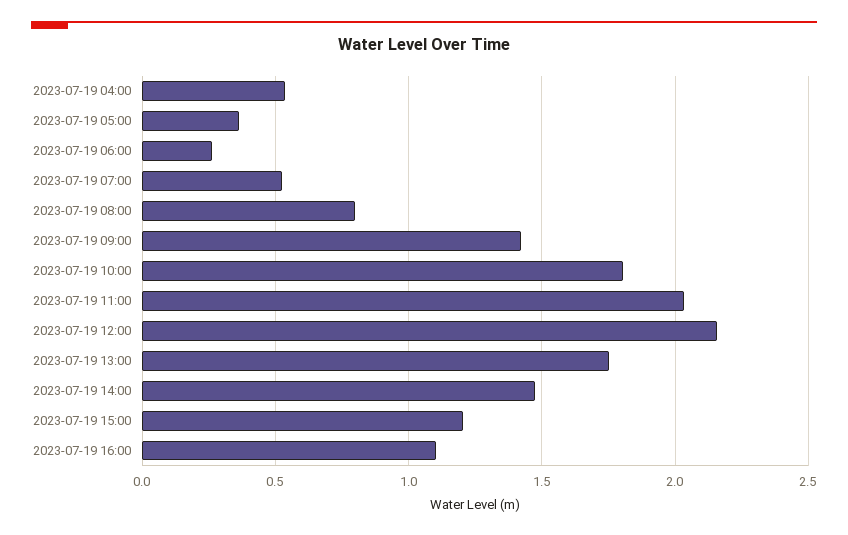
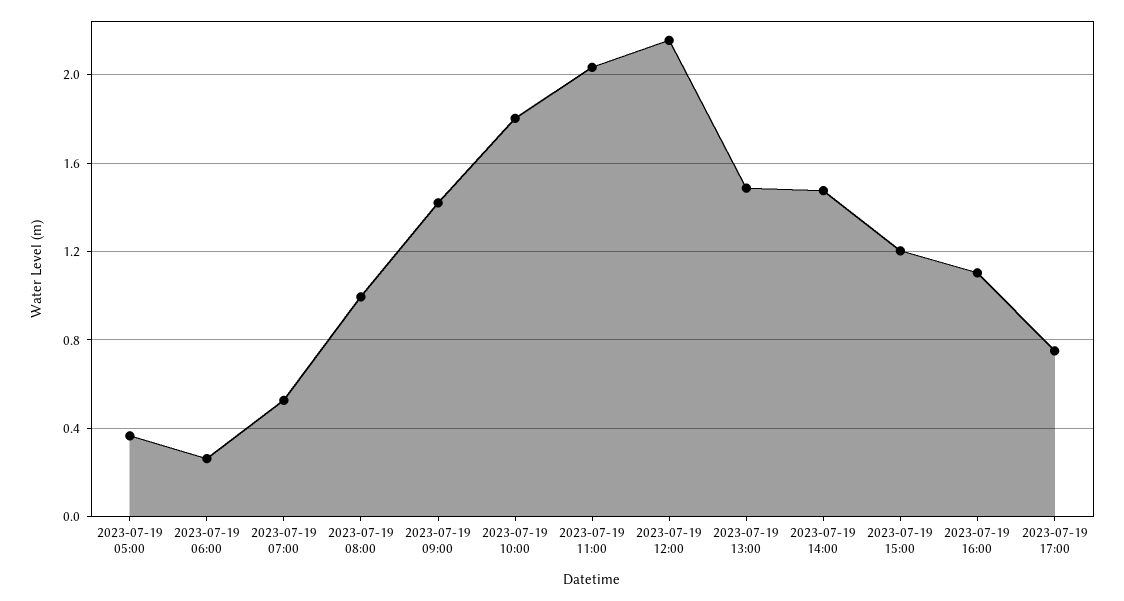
2023-07-19 04:00: 0.55 -> none
2023-07-19 08:00: 0.8 -> 1
2023-07-19 13:00: 1.75 -> 1.5
2023-07-19 17:00: none -> 0.75

